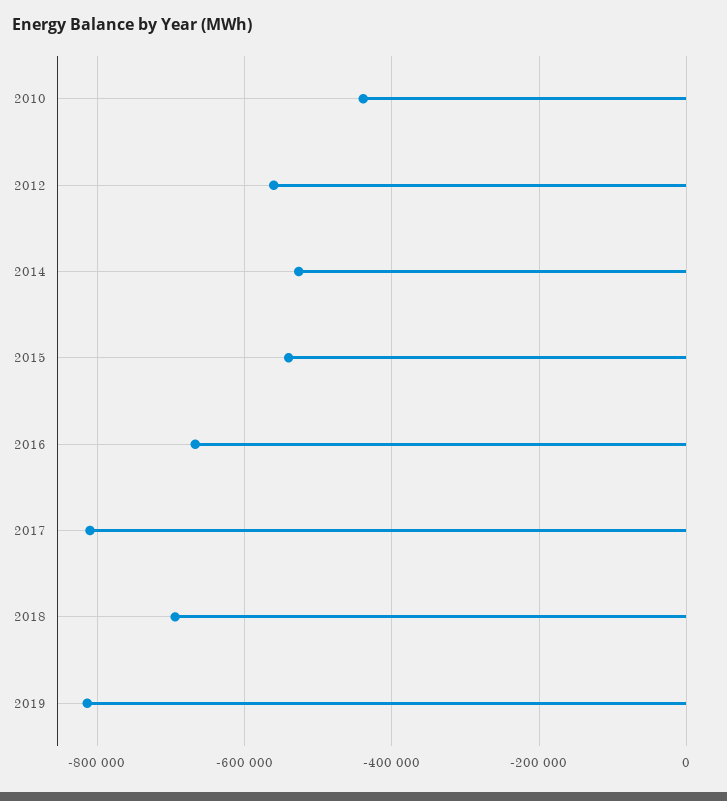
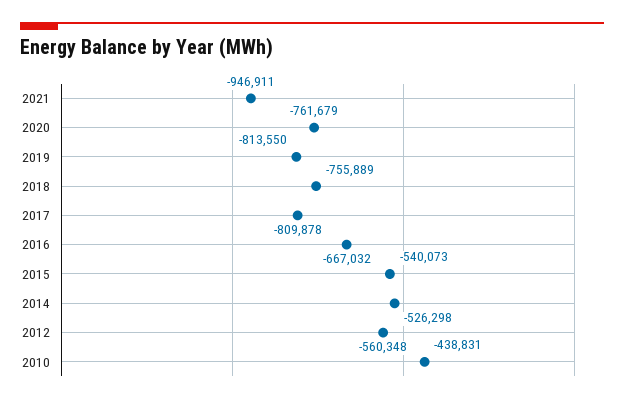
2018: -700000 -> -755889
2021: none -> -946911
2020: none -> -761679

